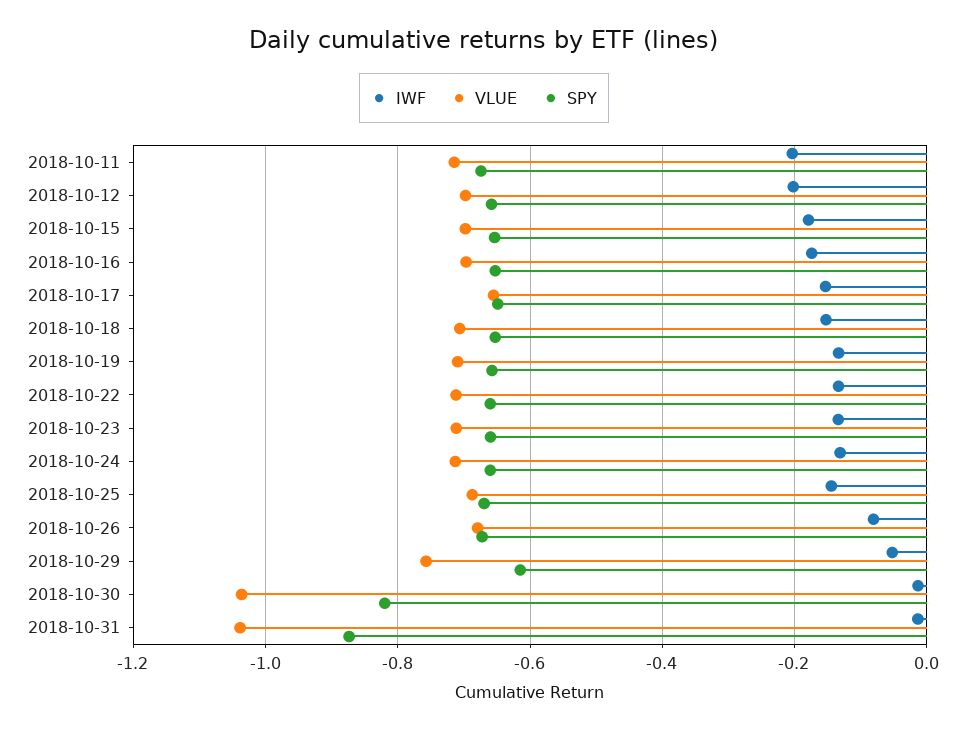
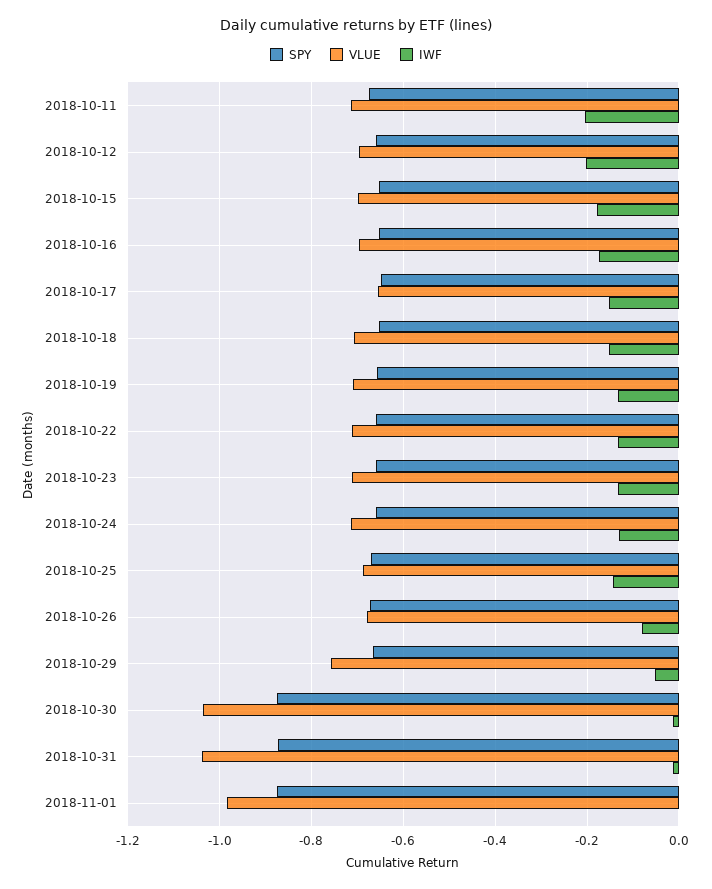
SPY, 2018-10-29: -0.62 -> -0.66
SPY, 2018-10-30: -0.82 -> -0.88
SPY, 2018-11-01: none -> -0.88
VLUE, 2018-11-01: none -> -0.98
IWF, 2018-11-01: none -> 0

